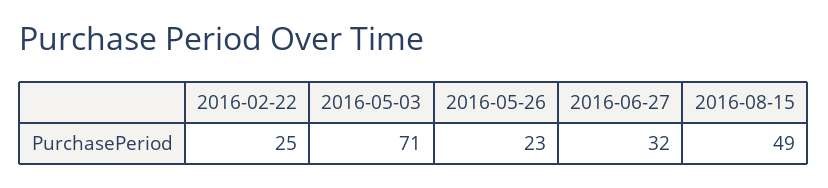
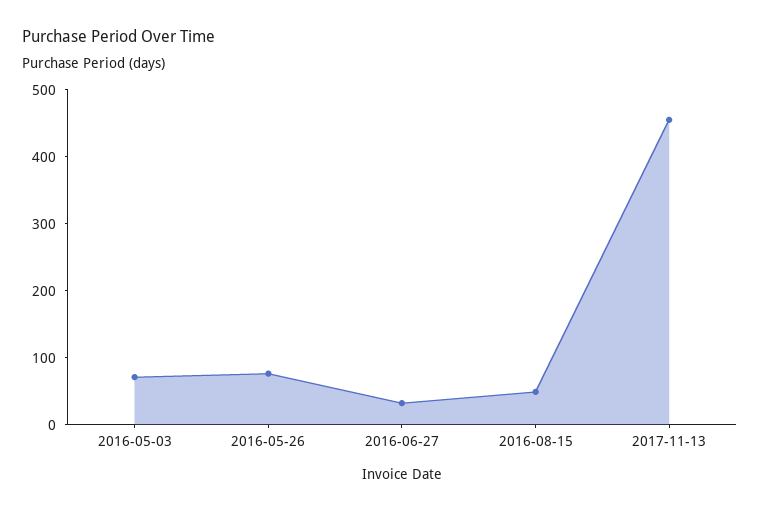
2016-02-22: 25 -> none
2016-05-26: 23 -> 80
2017-11-13: none -> 460

